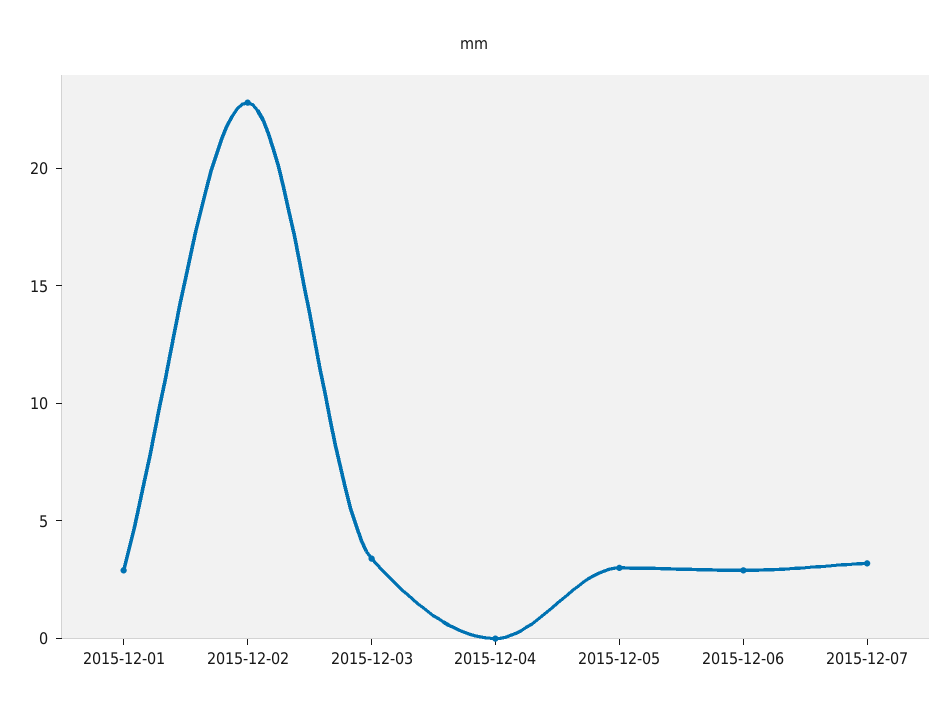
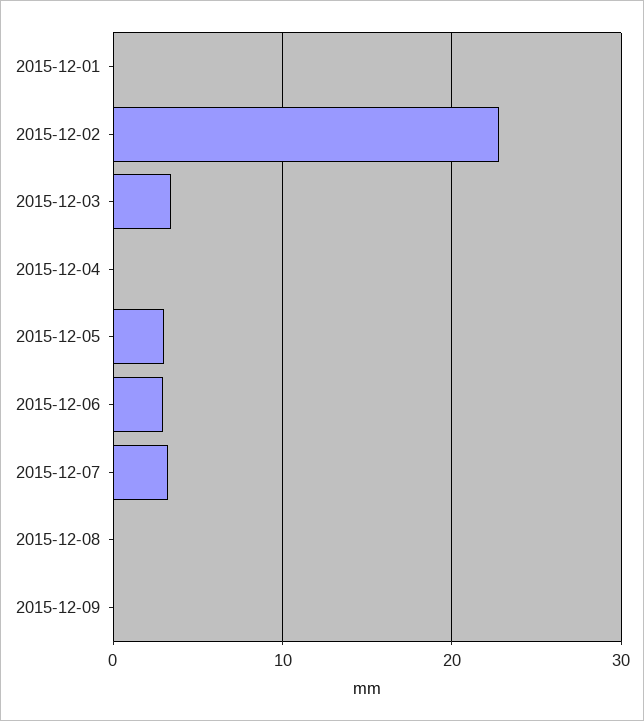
2015-12-01: 3 -> 0
2015-12-08: none -> 0
2015-12-09: none -> 0

